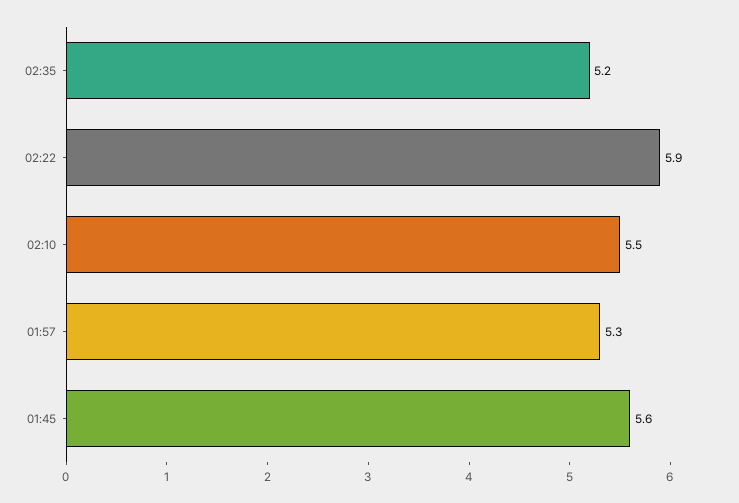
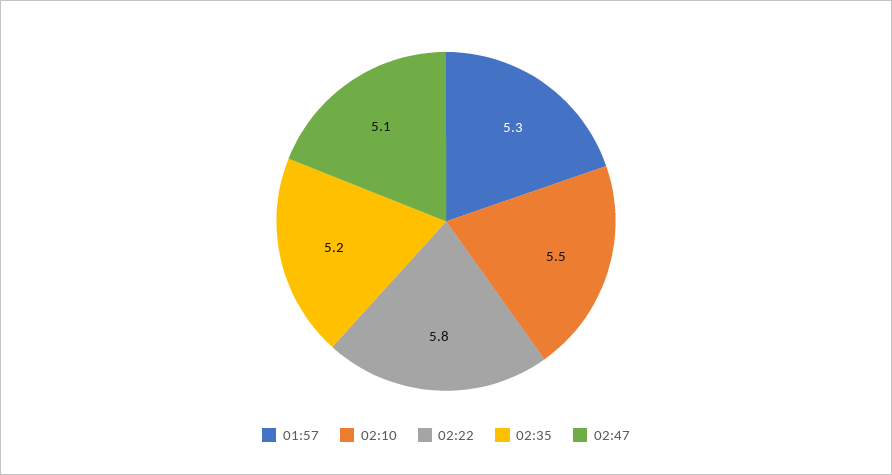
02:22: 5.9 -> 5.8
01:45: 5.6 -> none
02:47: none -> 5.1

